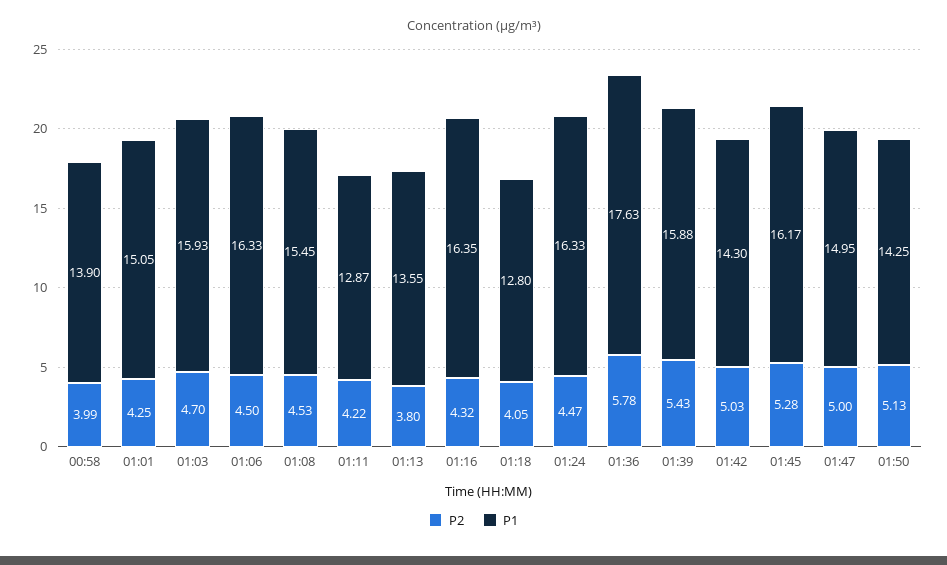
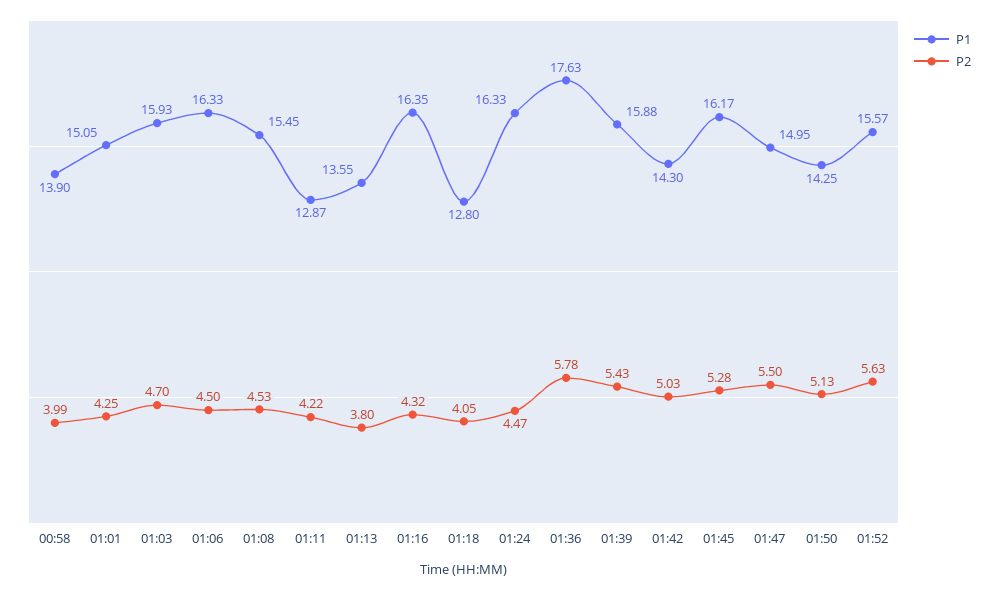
P2, 01:47: 5 -> 5.5
P1, 01:52: none -> 15.57
P2, 01:52: none -> 5.63

